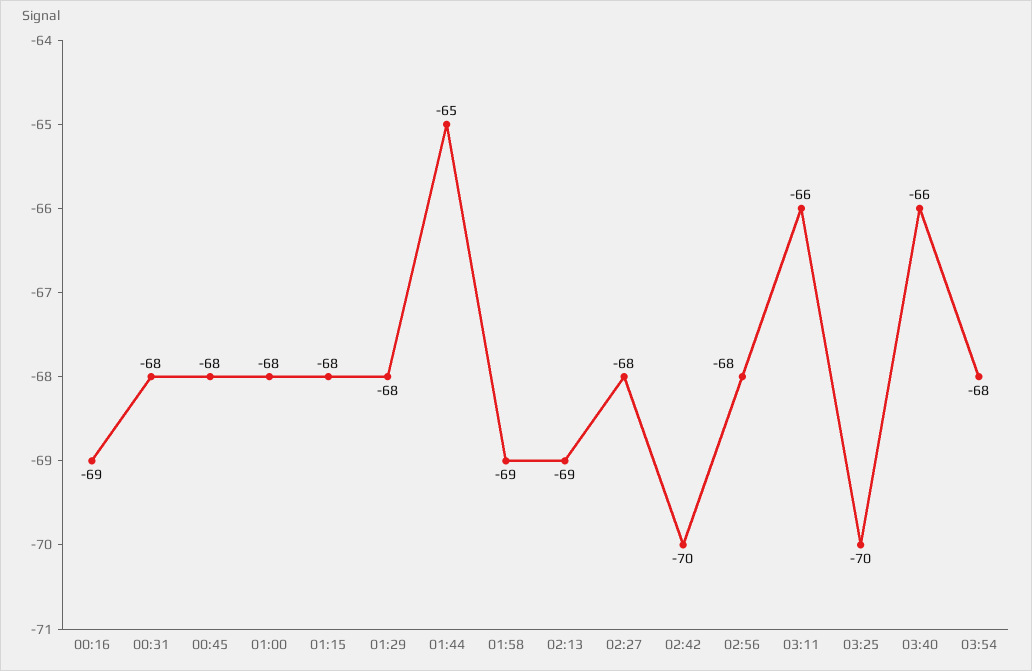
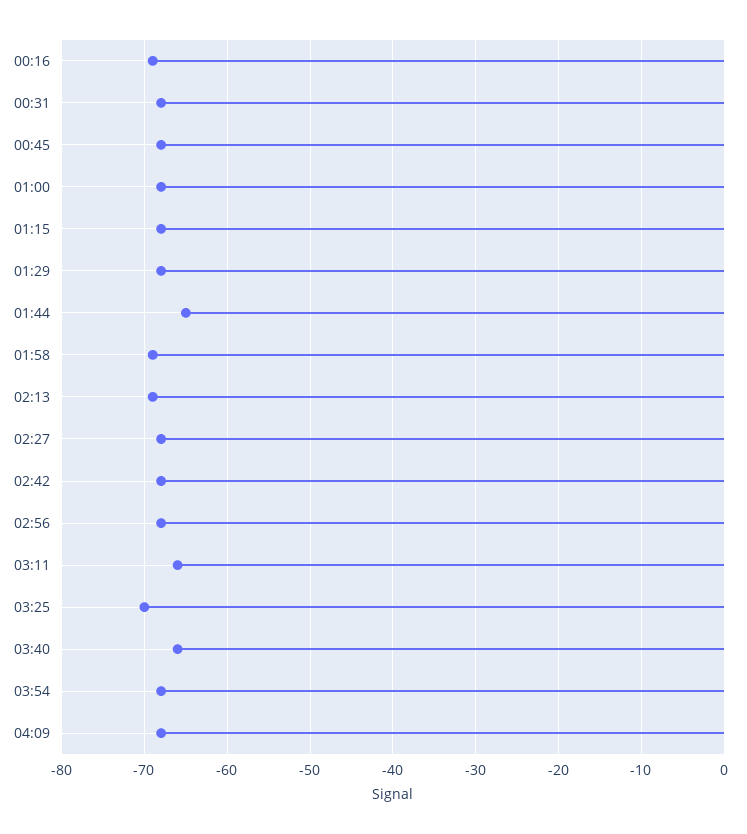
02:42: -70 -> -68
04:09: none -> -68

